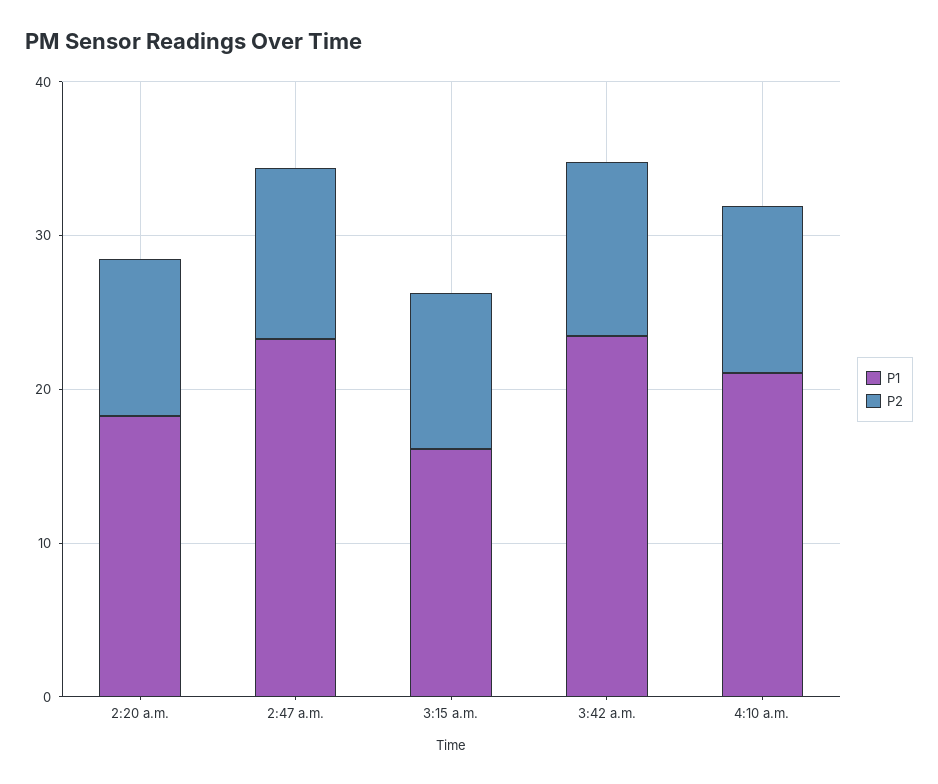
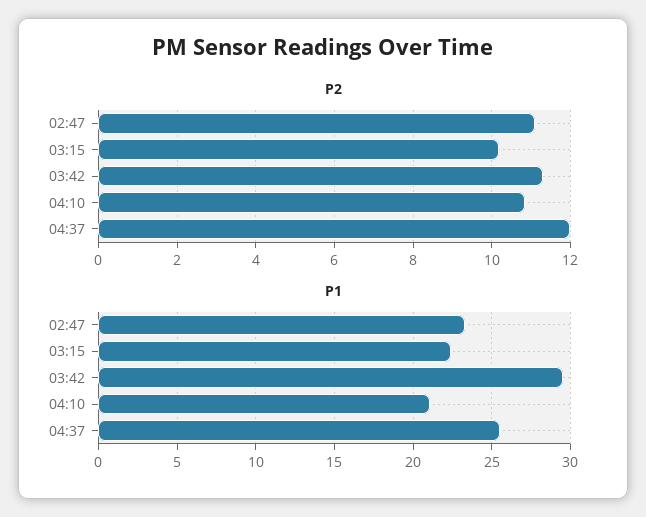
P1, 2:20 a.m.: 18 -> none
P2, 2:20 a.m.: 10 -> none
P1, 3:15 a.m.: 16 -> 22.5
P1, 3:42 a.m.: 24 -> 29.5
P2, 04:37: none -> 12
P1, 04:37: none -> 25.5

